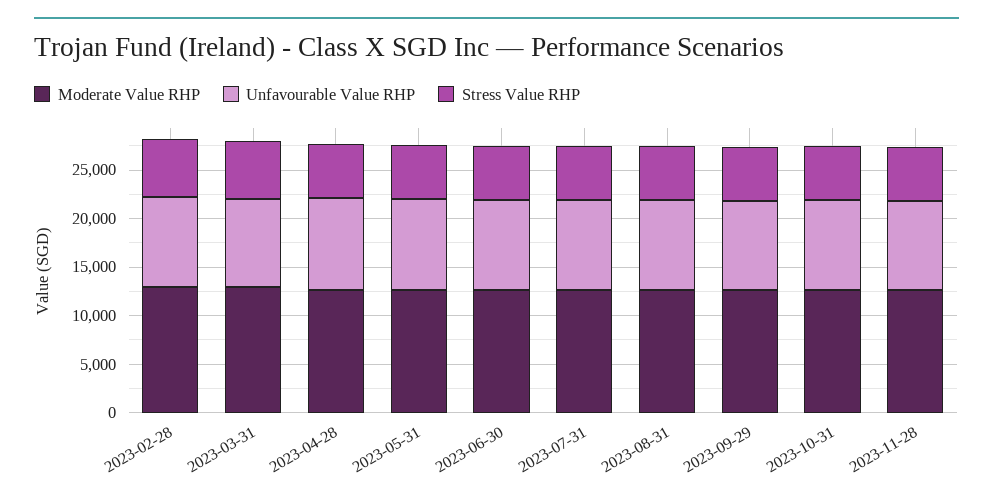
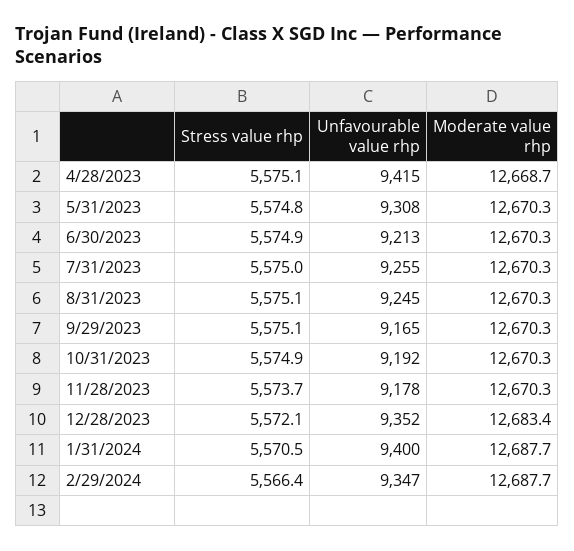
Moderate Value RHP, 2023-02-28: 13000 -> none
Unfavourable Value RHP, 2023-02-28: 9000 -> none
Stress Value RHP, 2023-02-28: 6000 -> none
Moderate Value RHP, 2023-03-31: 13000 -> none
Unfavourable Value RHP, 2023-03-31: 9000 -> none
Stress Value RHP, 2023-03-31: 6000 -> none
Stress Value RHP, 12/28/2023: none -> 5572.1
Unfavourable Value RHP, 12/28/2023: none -> 9352
Moderate Value RHP, 12/28/2023: none -> 12683.4
Stress Value RHP, 1/31/2024: none -> 5570.5
Unfavourable Value RHP, 1/31/2024: none -> 9400
Moderate Value RHP, 1/31/2024: none -> 12687.7
Stress Value RHP, 2/29/2024: none -> 5566.4
Unfavourable Value RHP, 2/29/2024: none -> 9347
Moderate Value RHP, 2/29/2024: none -> 12687.7

